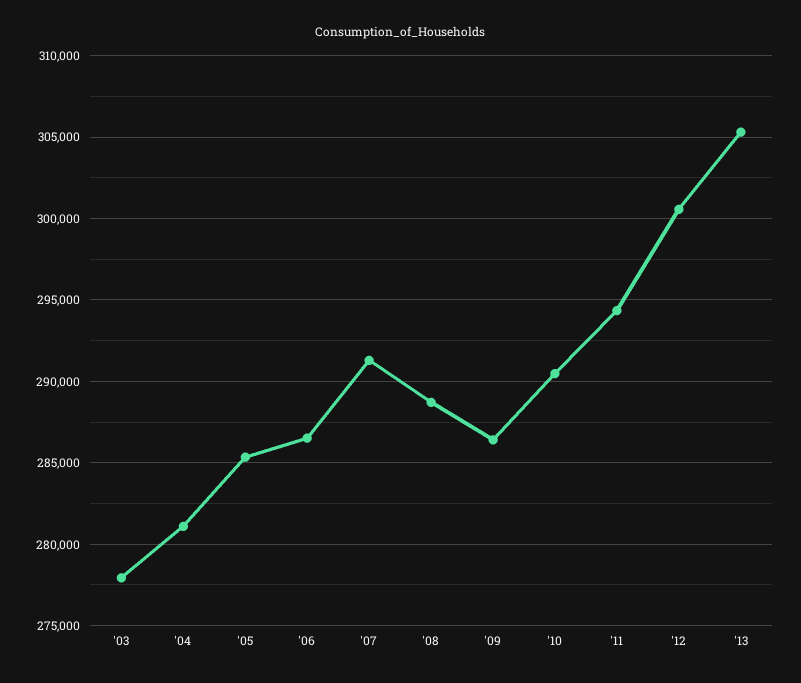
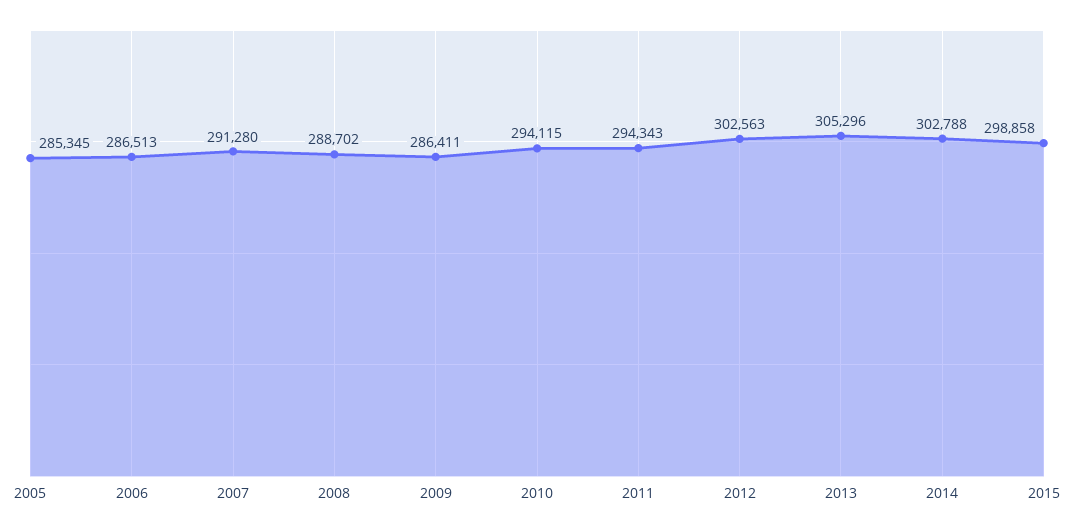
'03: 278000 -> none
'04: 281000 -> none
'10: 290500 -> 294115
'12: 300500 -> 302563
2014: none -> 302788
2015: none -> 298858

